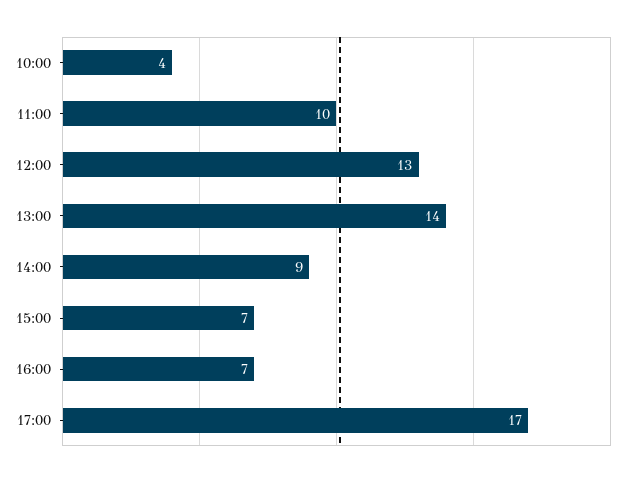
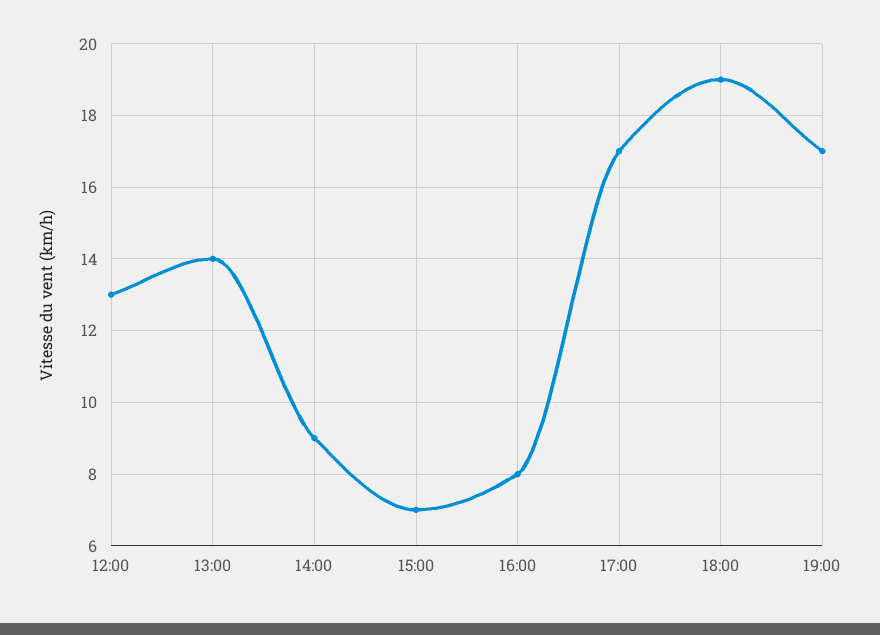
10:00: 4 -> none
11:00: 10 -> none
16:00: 7 -> 8
18:00: none -> 19
19:00: none -> 17

